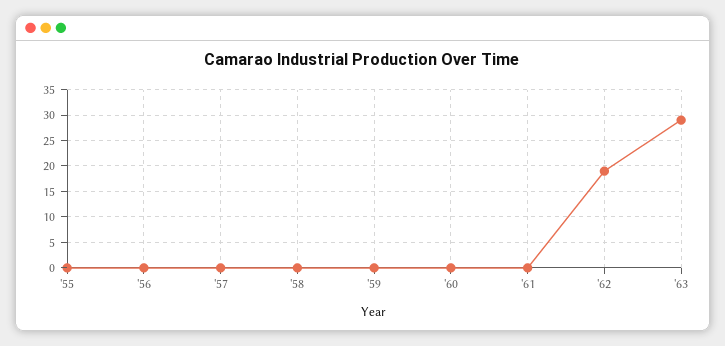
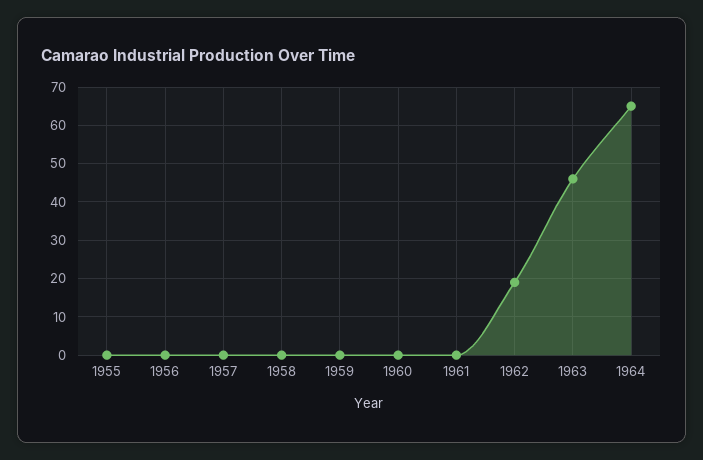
'63: 30 -> 45
1964: none -> 65

